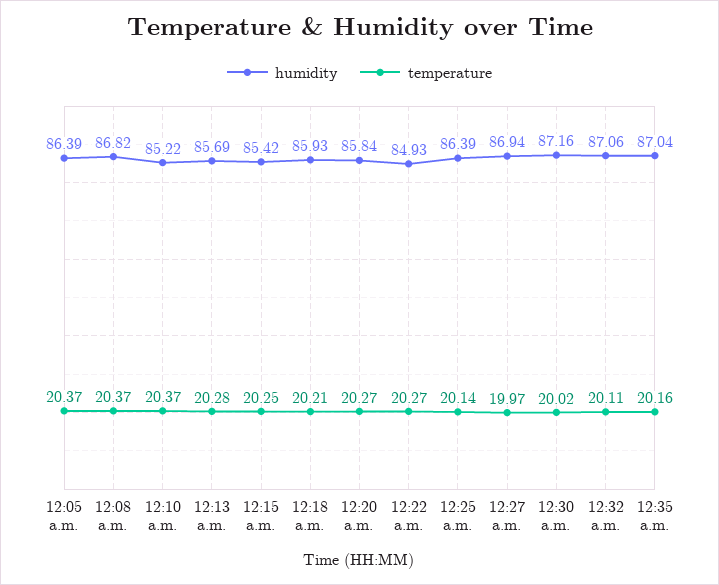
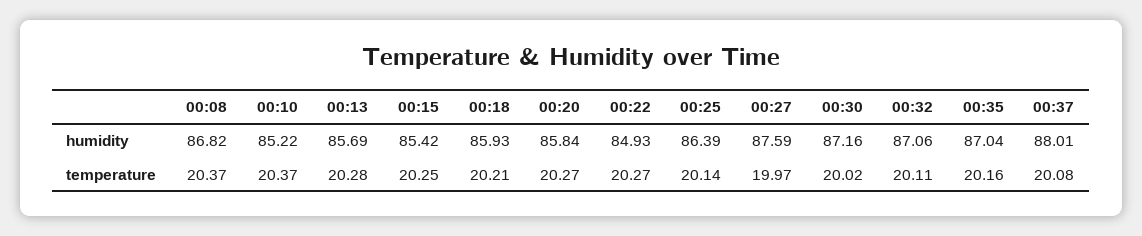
humidity, 12:05 a.m.: 86.39 -> none
temperature, 12:05 a.m.: 20.37 -> none
humidity, 12:27 a.m.: 86.94 -> 87.59
humidity, 00:37: none -> 88.01
temperature, 00:37: none -> 20.08

